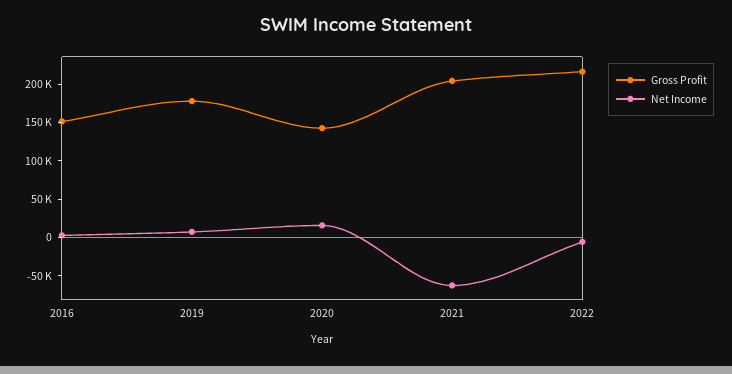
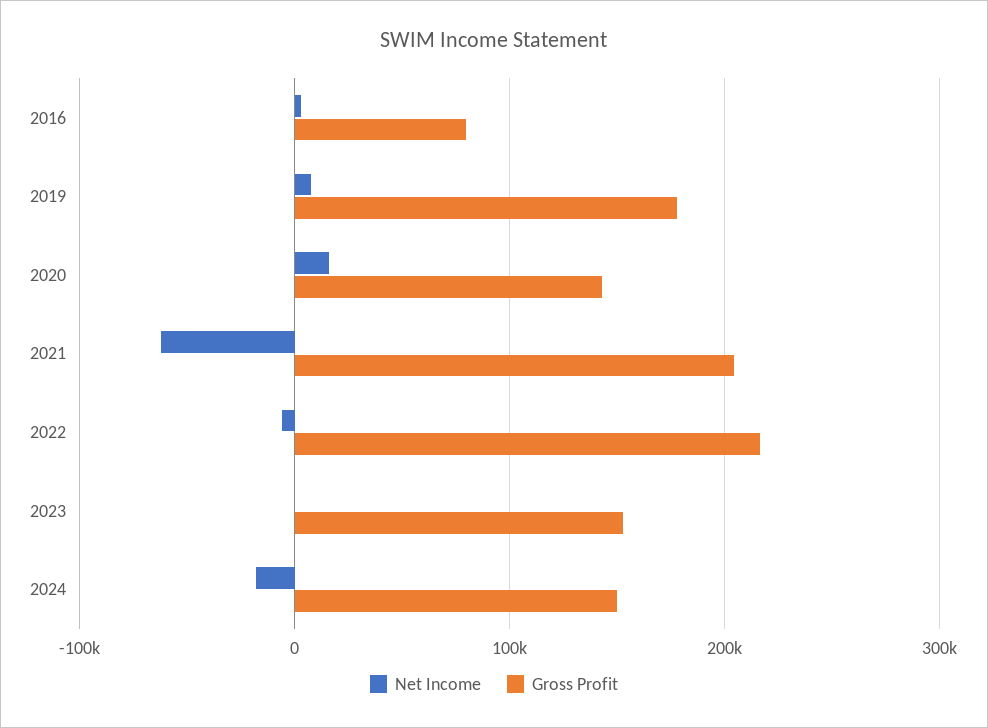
Gross Profit, 2016: 150000 -> 80000
Net Income, 2023: none -> 0
Gross Profit, 2023: none -> 150000
Net Income, 2024: none -> -20000
Gross Profit, 2024: none -> 150000

